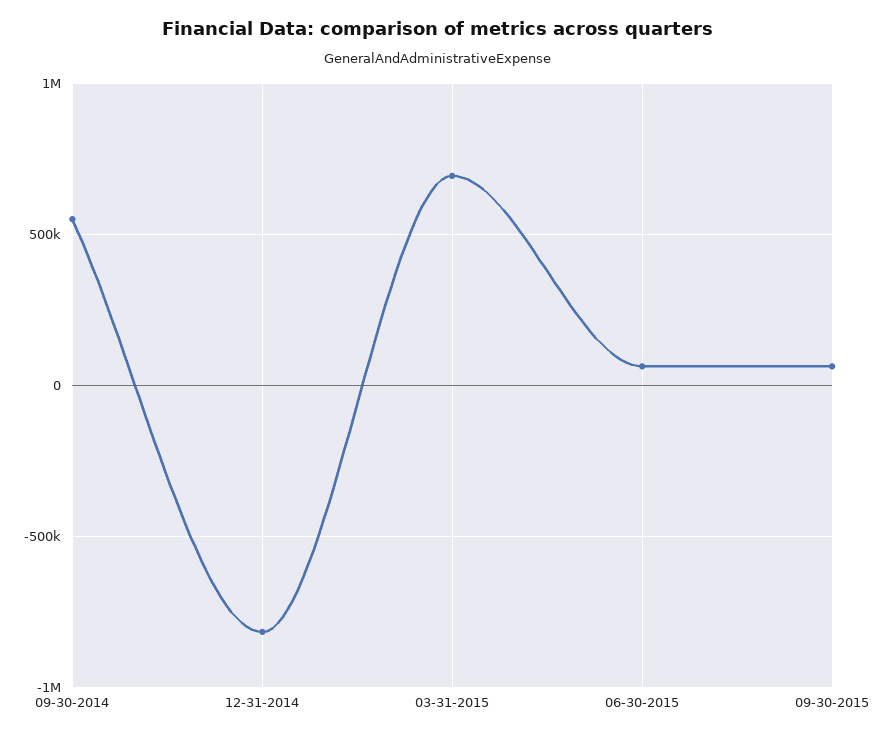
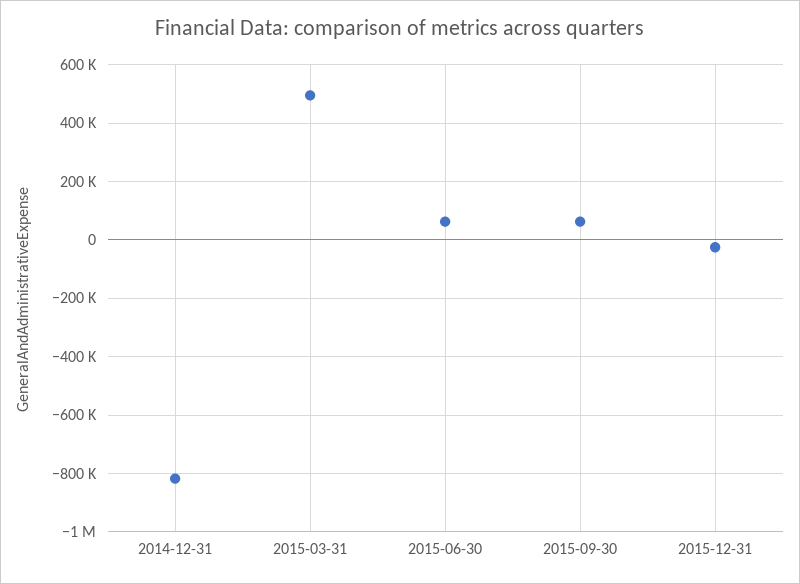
09-30-2014: 550000 -> none
03-31-2015: 700000 -> 500000
2015-12-31: none -> -25000

